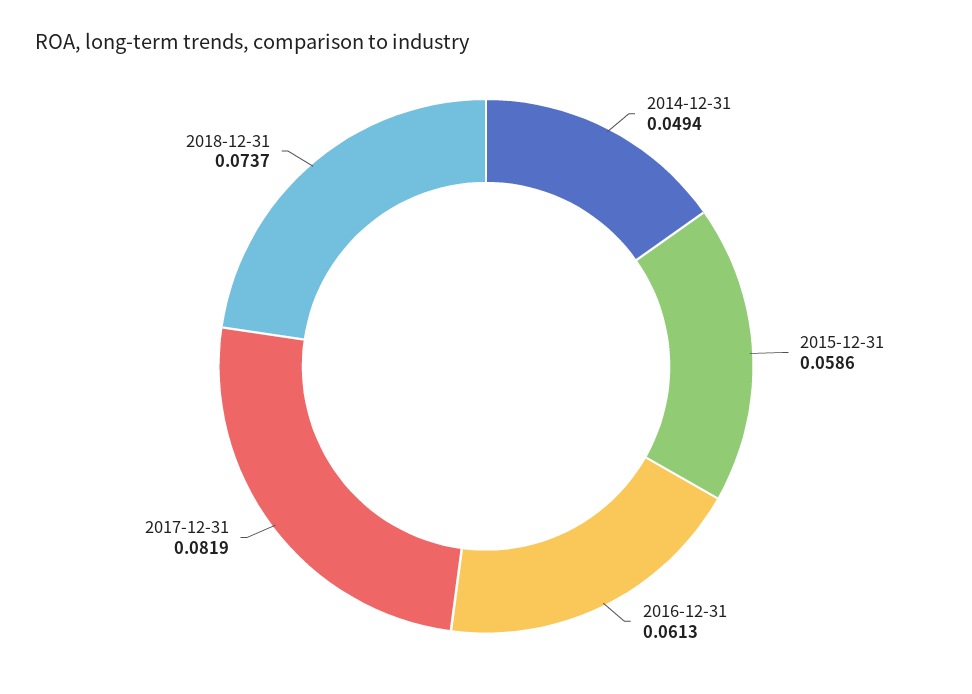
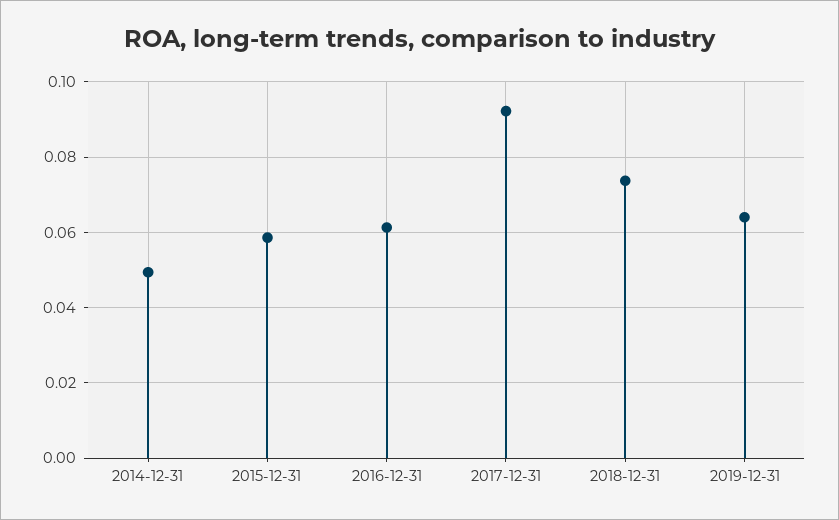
2017-12-31: 0.0819 -> 0.092
2019-12-31: none -> 0.064

